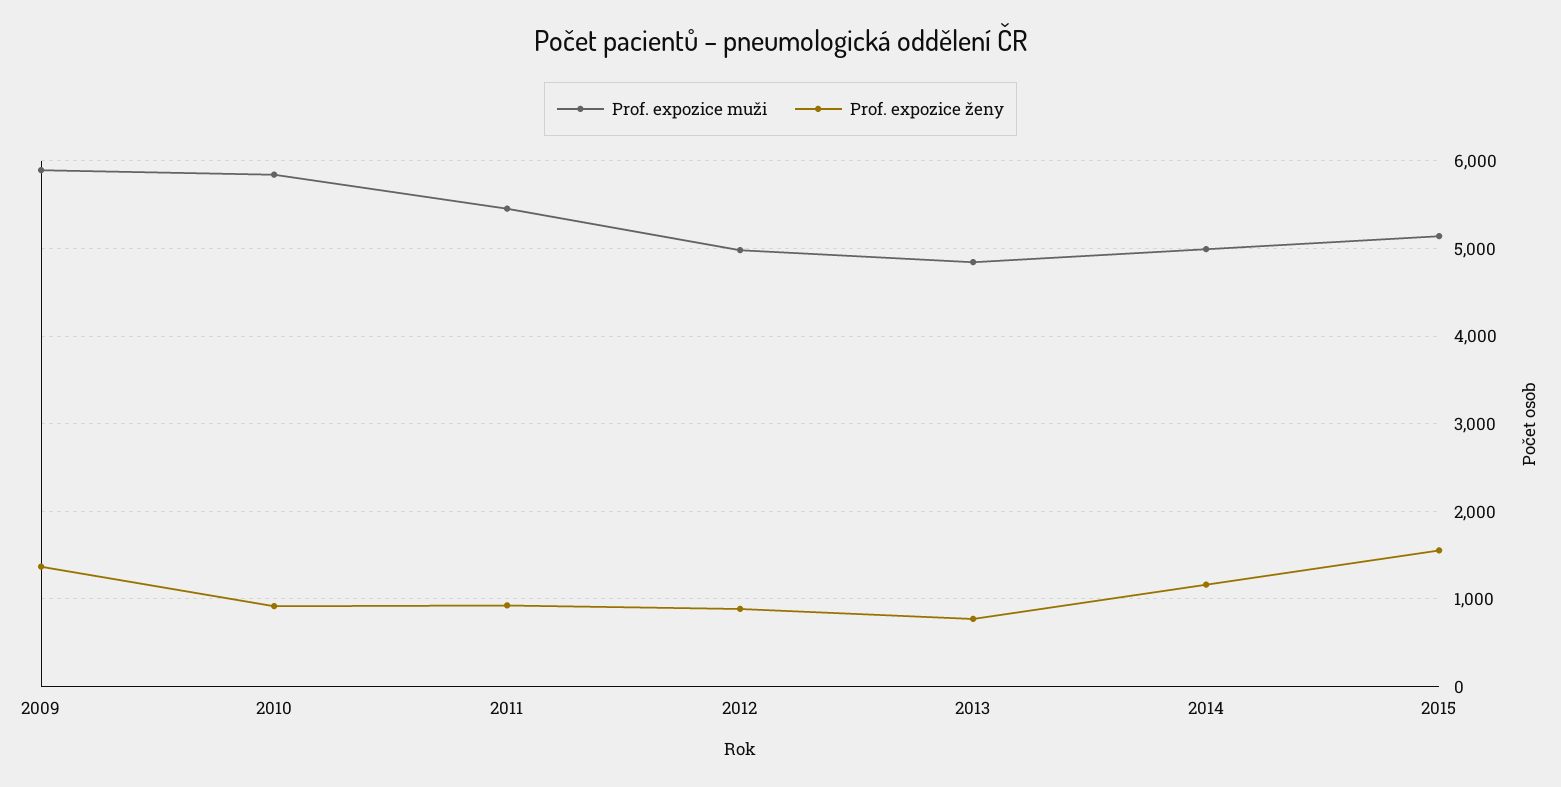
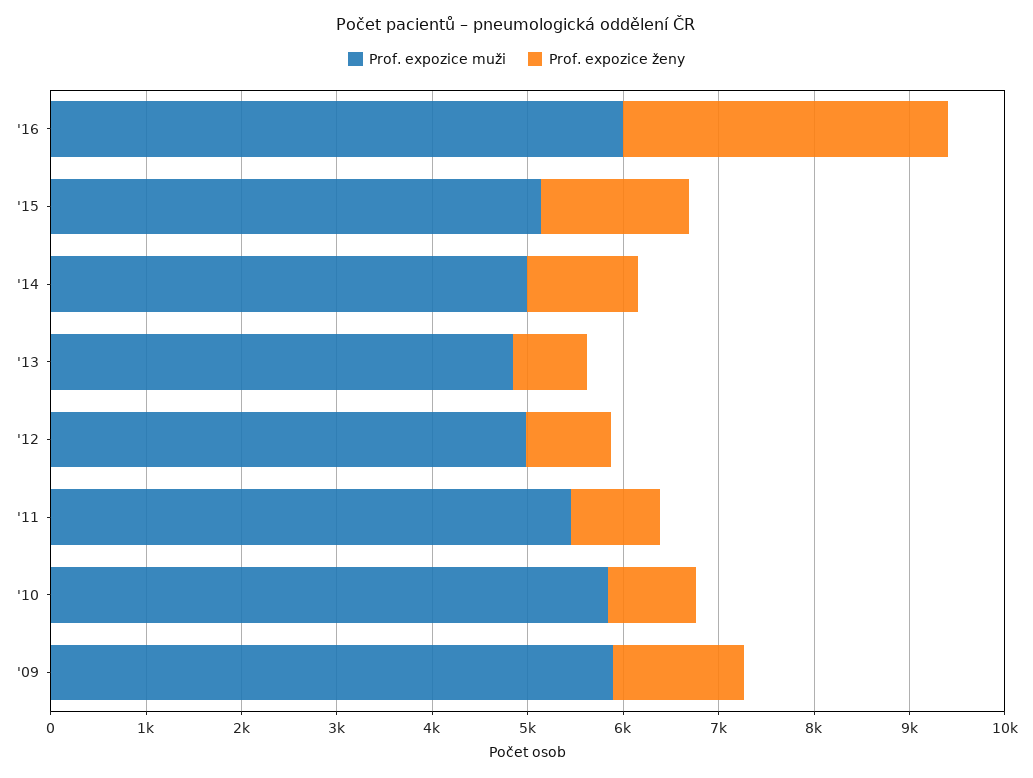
Prof. expozice muži, '16: none -> 6000
Prof. expozice ženy, '16: none -> 3400

